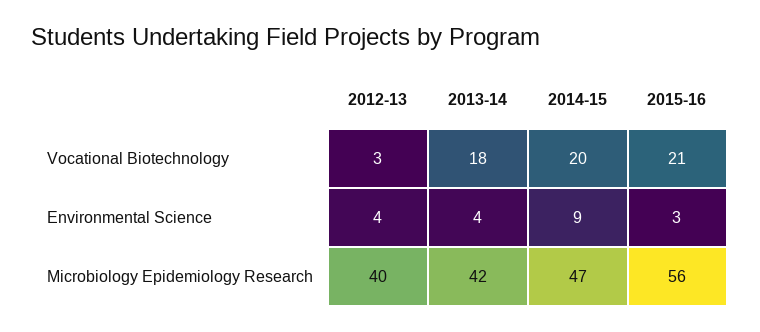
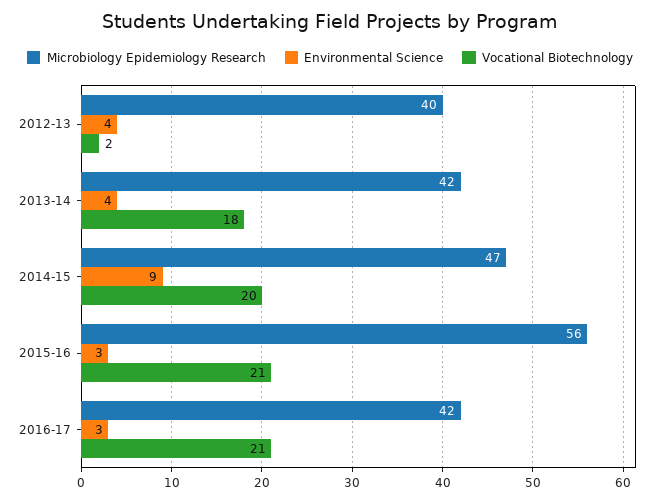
Vocational Biotechnology, 2012-13: 3 -> 2
Microbiology Epidemiology Research, 2016-17: none -> 42
Environmental Science, 2016-17: none -> 3
Vocational Biotechnology, 2016-17: none -> 21

